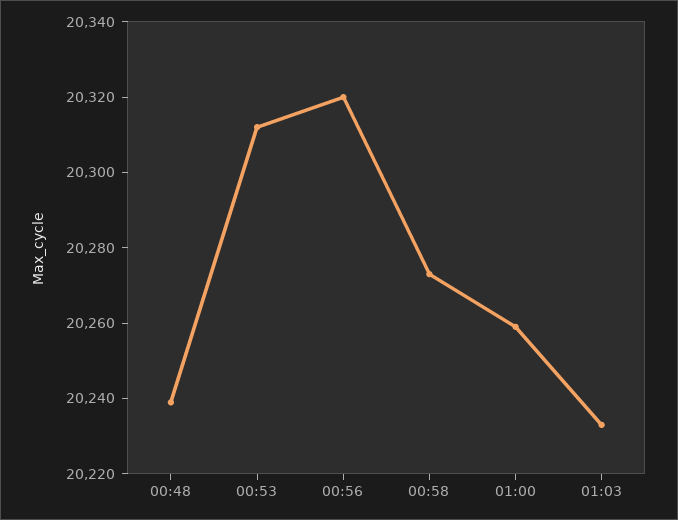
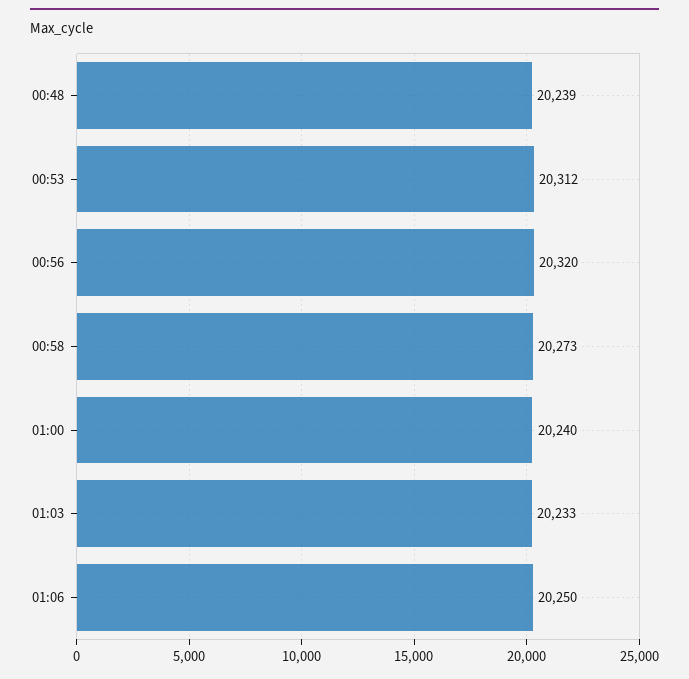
01:00: 20260 -> 20240
01:06: none -> 20250

